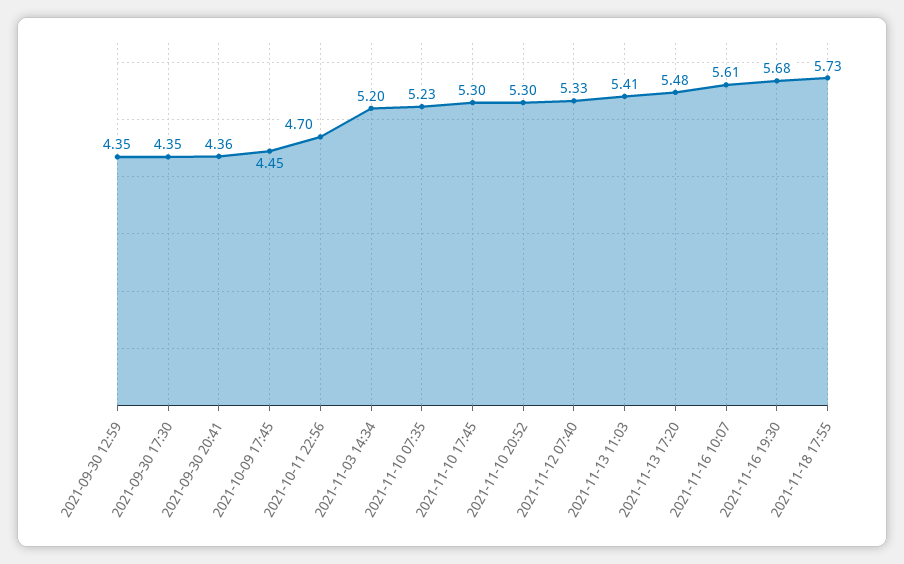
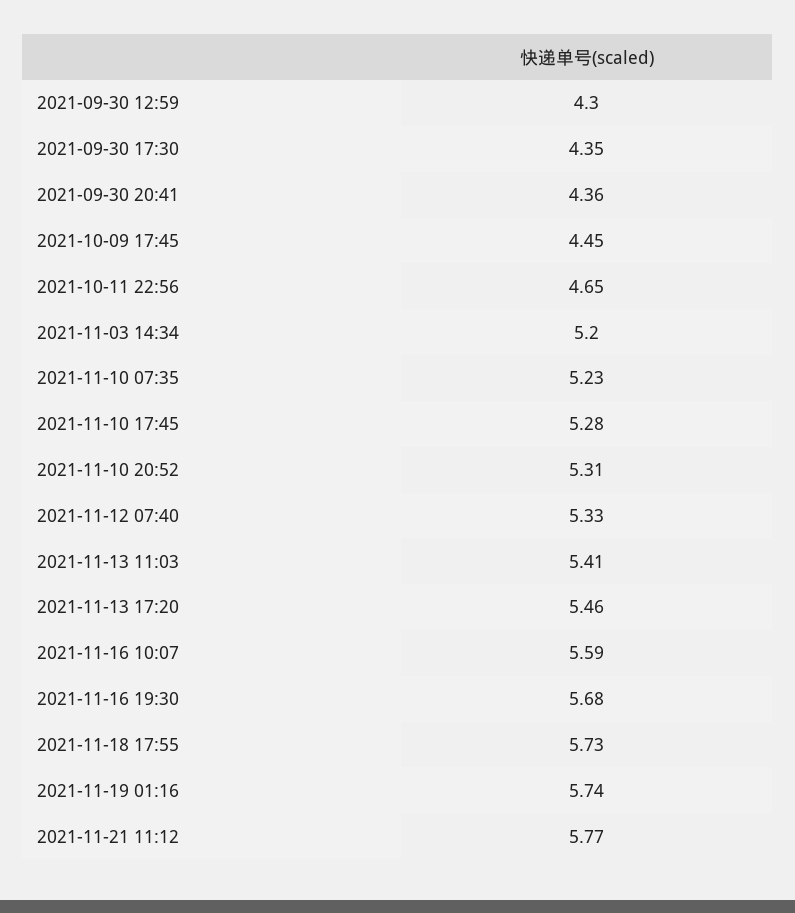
2021-09-30 12:59: 4.35 -> 4.3
2021-10-11 22:56: 4.7 -> 4.65
2021-11-10 17:45: 5.3 -> 5.28
2021-11-10 20:52: 5.3 -> 5.31
2021-11-13 17:20: 5.48 -> 5.46
2021-11-16 10:07: 5.61 -> 5.59
2021-11-19 01:16: none -> 5.74
2021-11-21 11:12: none -> 5.77

